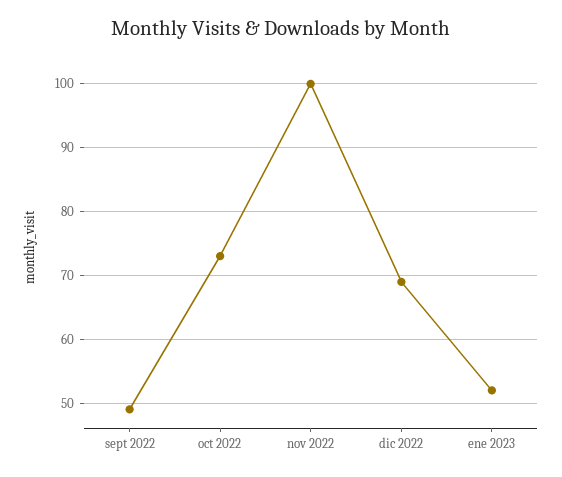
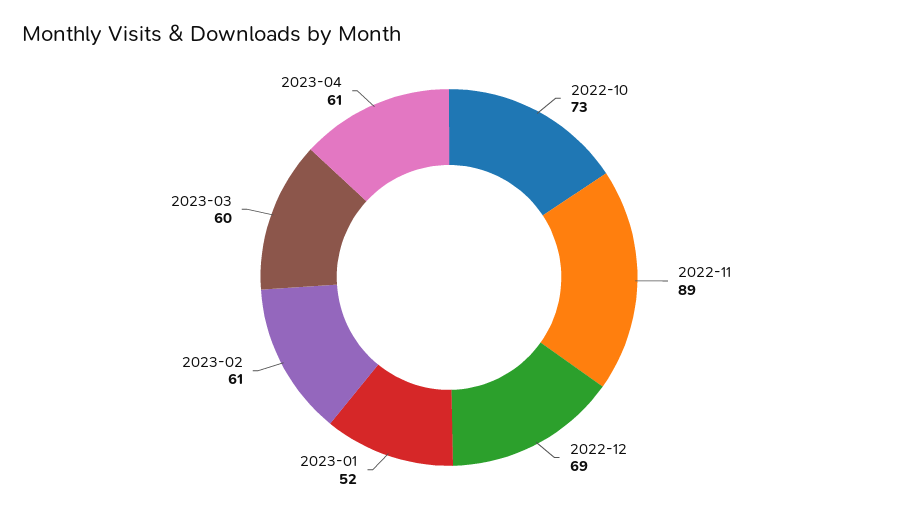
sept 2022: 49 -> none
nov 2022: 100 -> 89
2023-02: none -> 61
2023-03: none -> 60
2023-04: none -> 61

